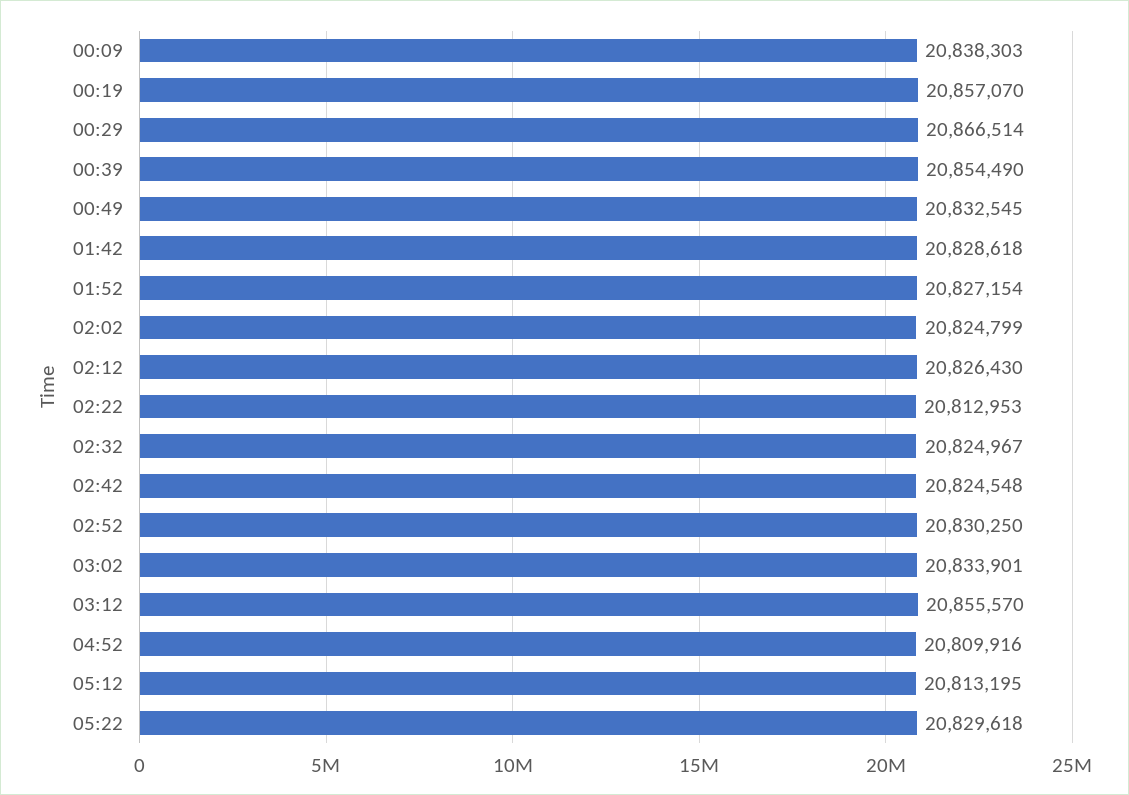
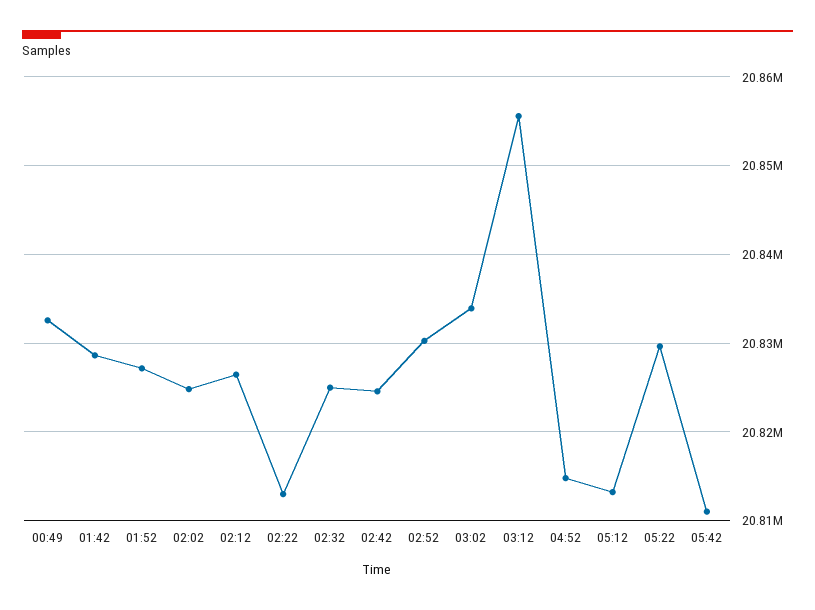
00:09: 20838303 -> none
00:19: 20857070 -> none
00:29: 20866514 -> none
00:39: 20854490 -> none
04:52: 20809916 -> 20815000
05:42: none -> 20811000

